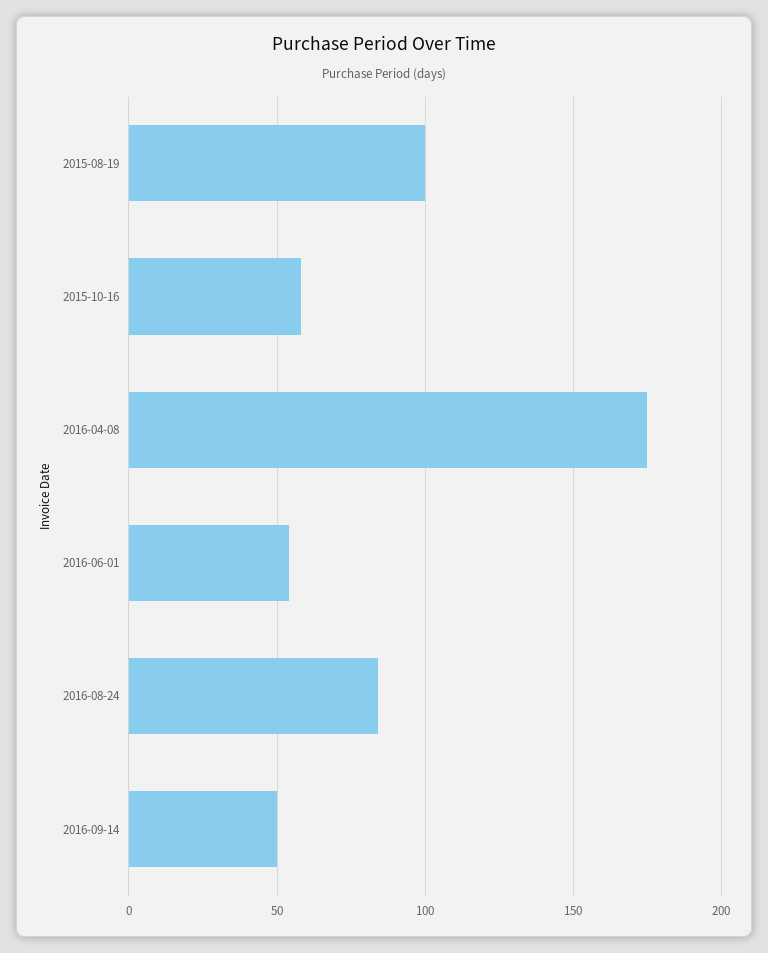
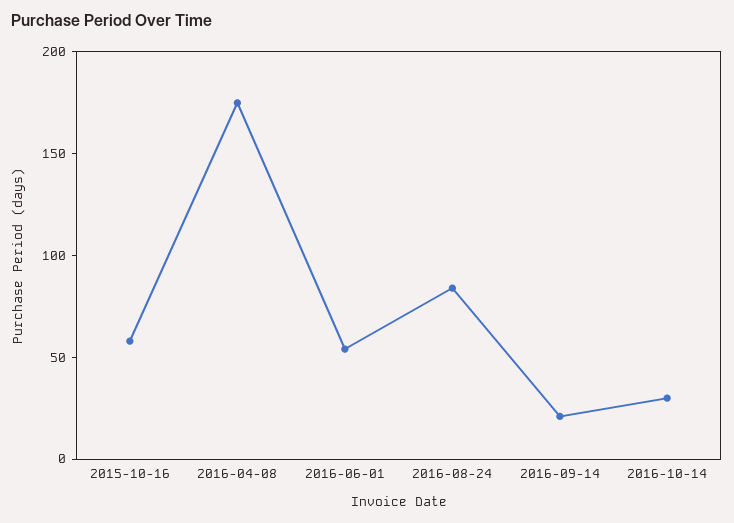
2015-08-19: 100 -> none
2016-09-14: 50 -> 20
2016-10-14: none -> 30

